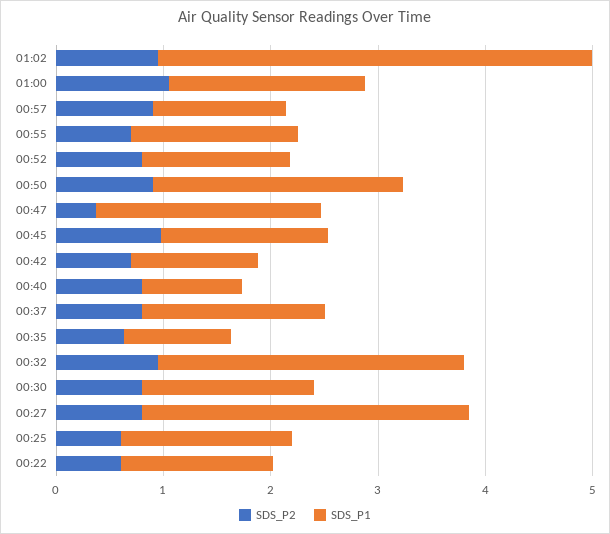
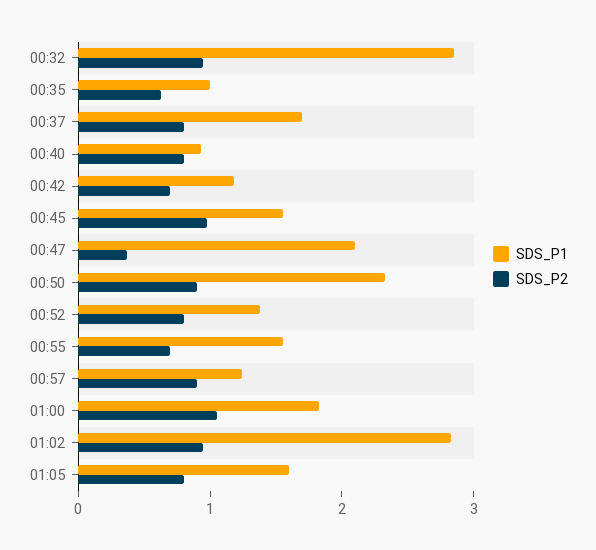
SDS_P1, 01:02: 4 -> 2.8
SDS_P2, 00:30: 0.8 -> none
SDS_P1, 00:30: 1.6 -> none
SDS_P2, 00:27: 0.8 -> none
SDS_P1, 00:27: 3 -> none
SDS_P2, 00:25: 0.6 -> none
SDS_P1, 00:25: 1.6 -> none
SDS_P2, 00:22: 0.6 -> none
SDS_P1, 00:22: 1.4 -> none
SDS_P1, 01:05: none -> 1.6
SDS_P2, 01:05: none -> 0.8

